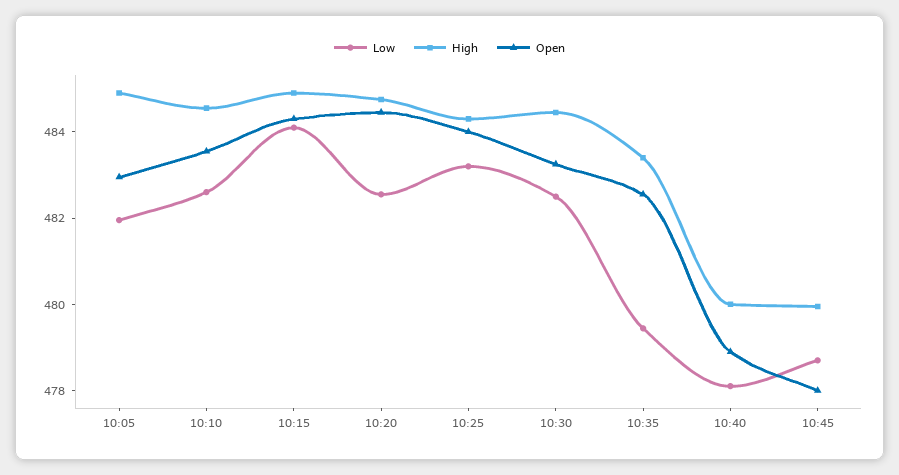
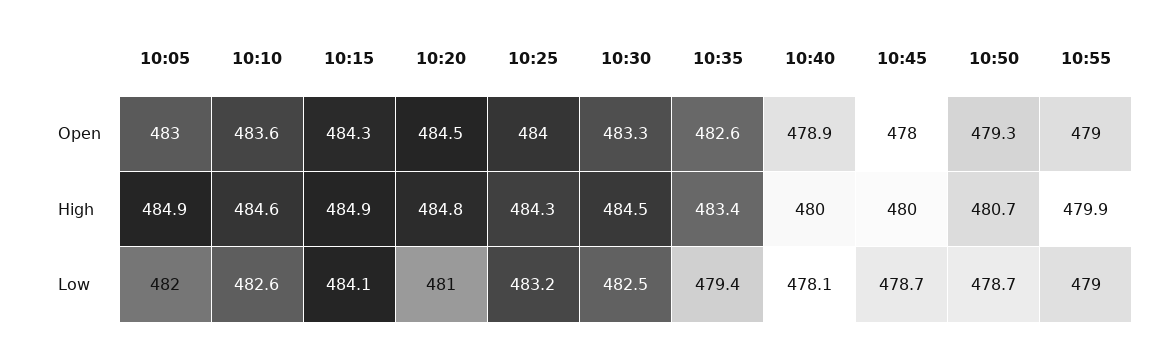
Low, 10:20: 482.5 -> 481
Open, 10:50: none -> 479.3
Open, 10:55: none -> 479
High, 10:50: none -> 480.7
High, 10:55: none -> 479.9
Low, 10:50: none -> 478.7
Low, 10:55: none -> 479

